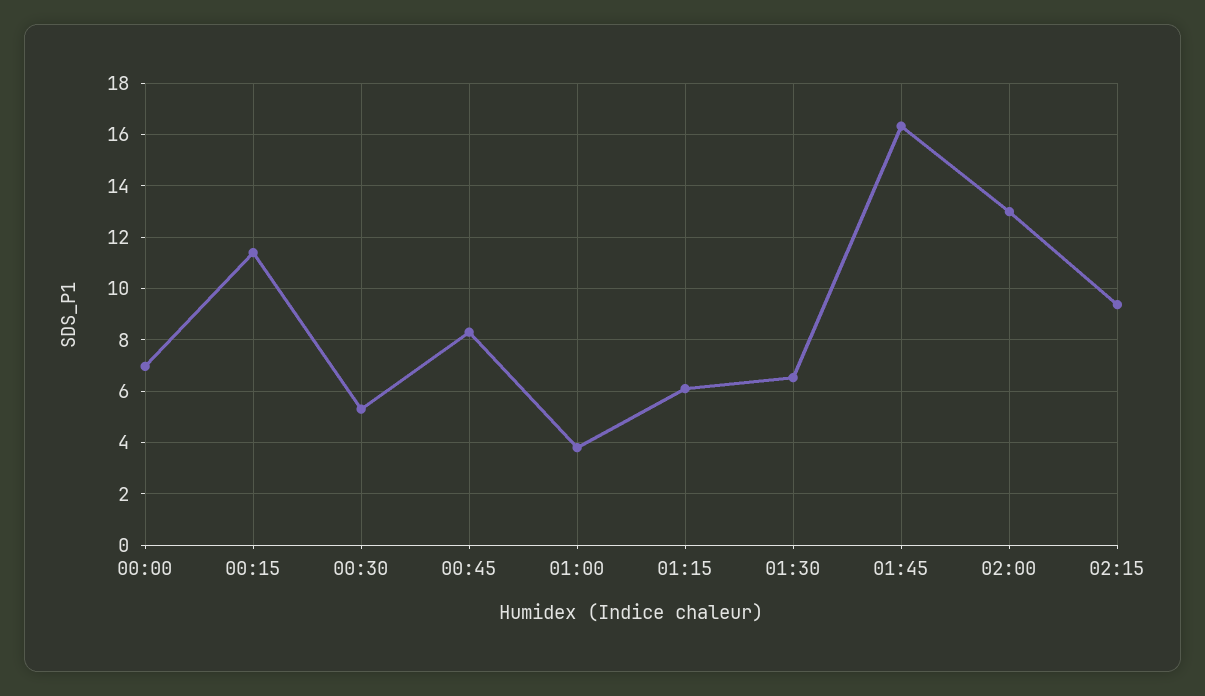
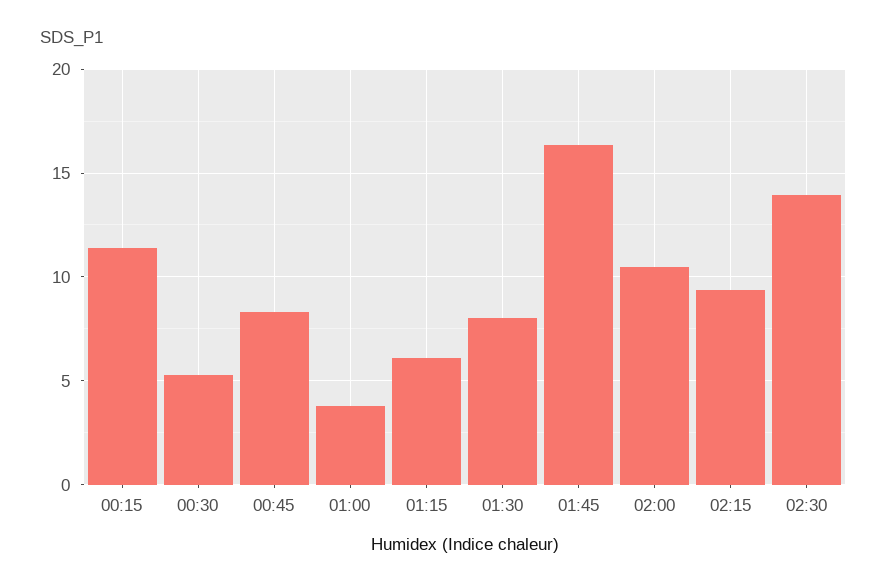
00:00: 7 -> none
01:30: 6.5 -> 8
02:00: 13 -> 10.5
02:30: none -> 14

